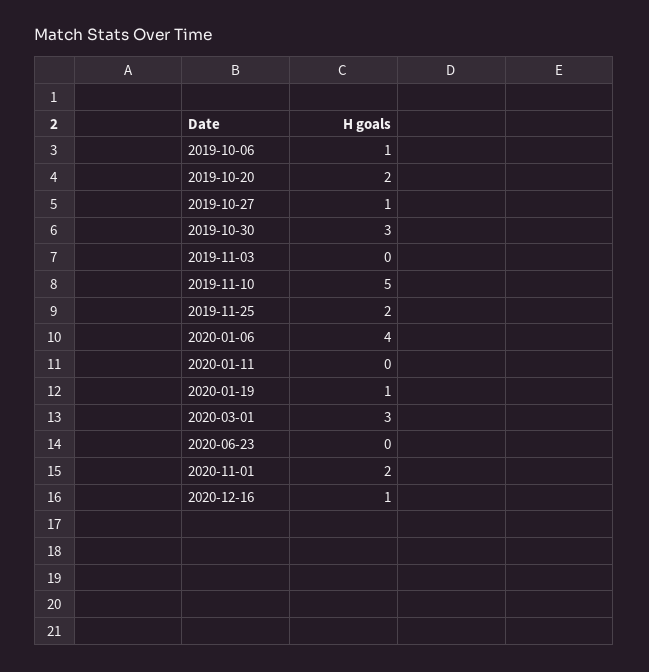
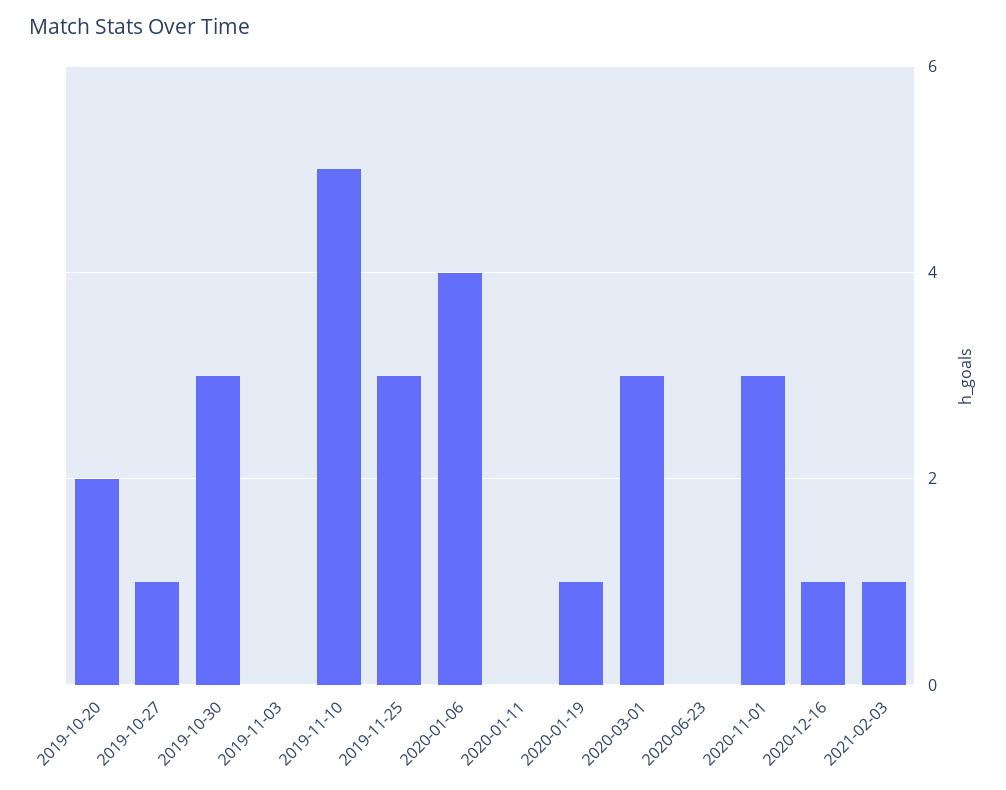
2019-10-06: 1 -> none
2019-11-25: 2 -> 3
2020-11-01: 2 -> 3
2021-02-03: none -> 1

